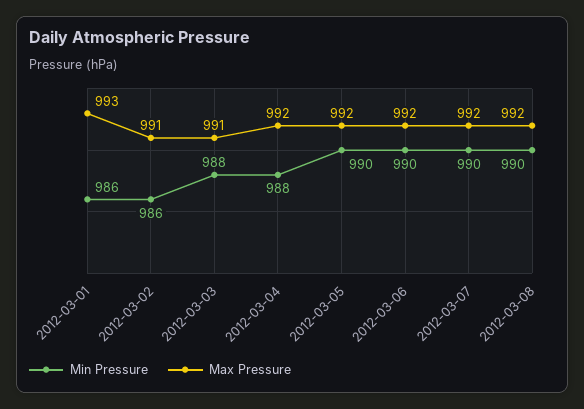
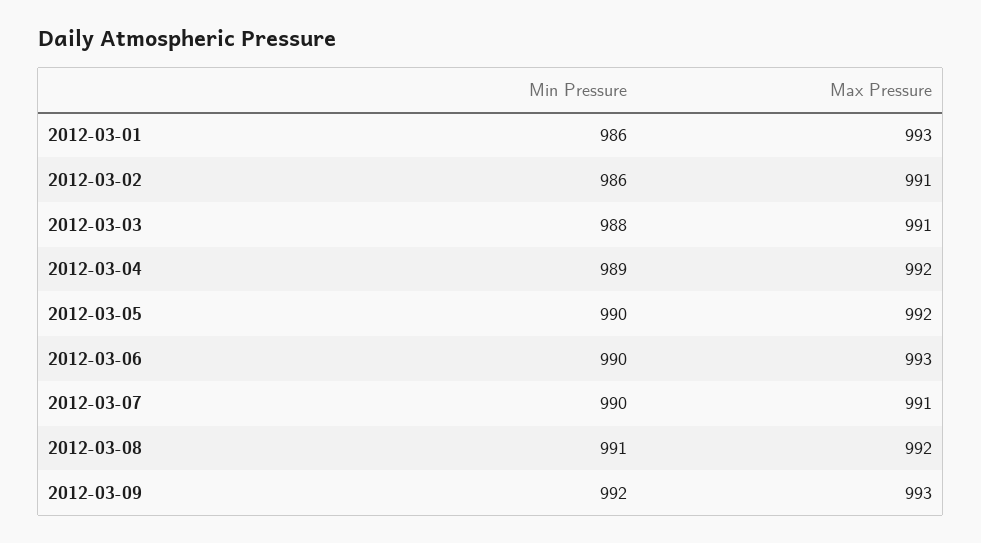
Min Pressure, 2012-03-04: 988 -> 989
Max Pressure, 2012-03-06: 992 -> 993
Max Pressure, 2012-03-07: 992 -> 991
Min Pressure, 2012-03-08: 990 -> 991
Min Pressure, 2012-03-09: none -> 992
Max Pressure, 2012-03-09: none -> 993

